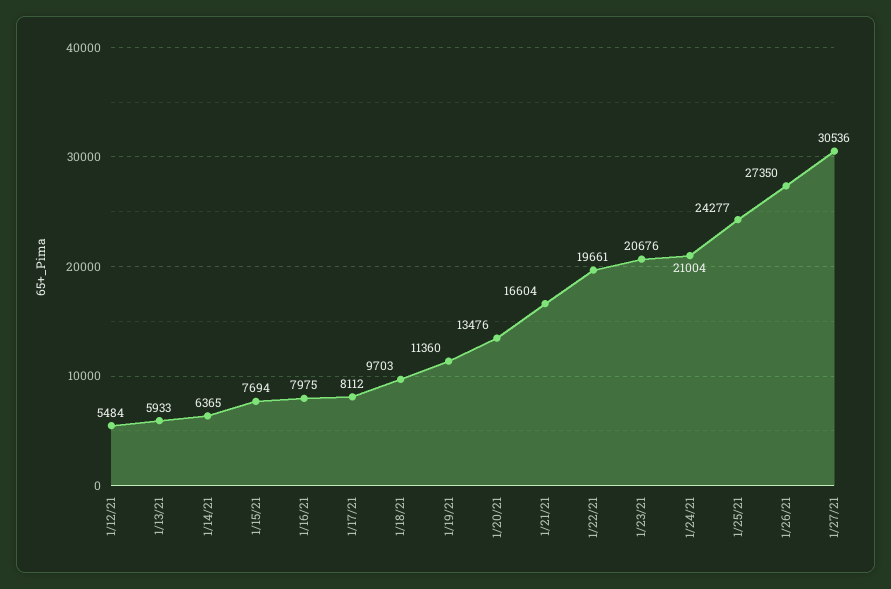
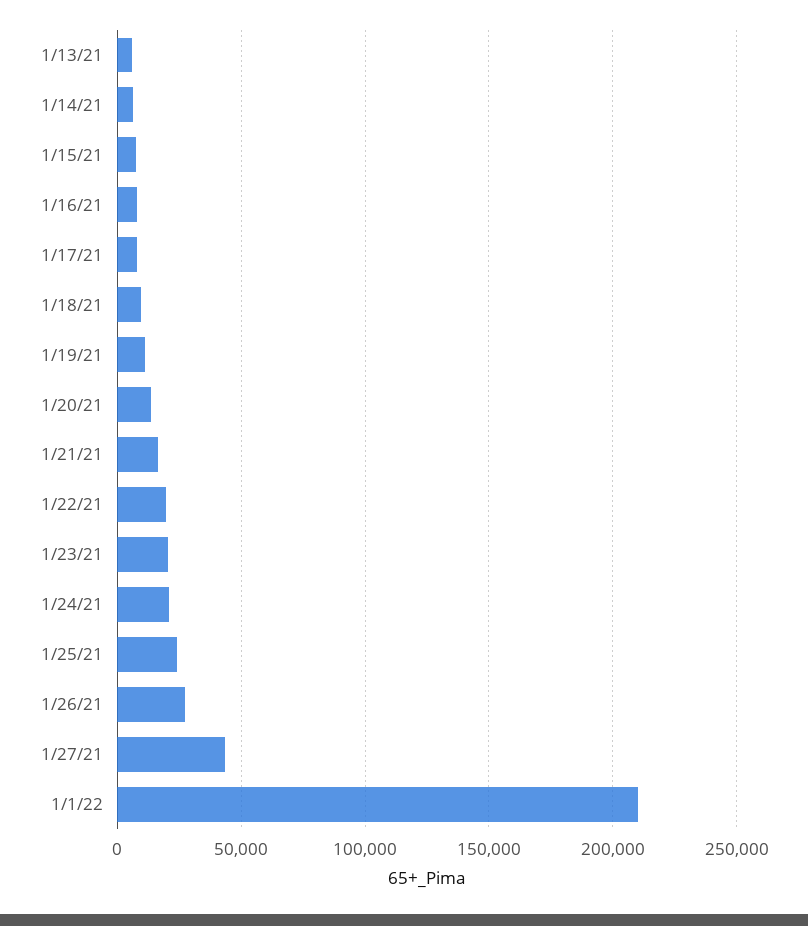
1/12/21: 5484 -> none
1/27/21: 30536 -> 45000
1/1/22: none -> 210000

